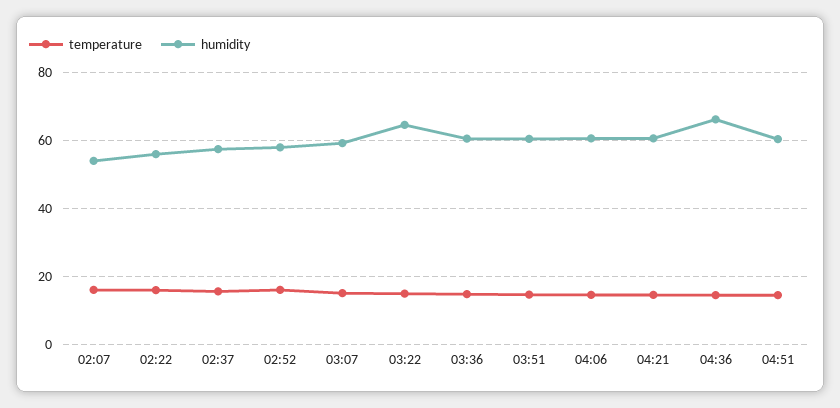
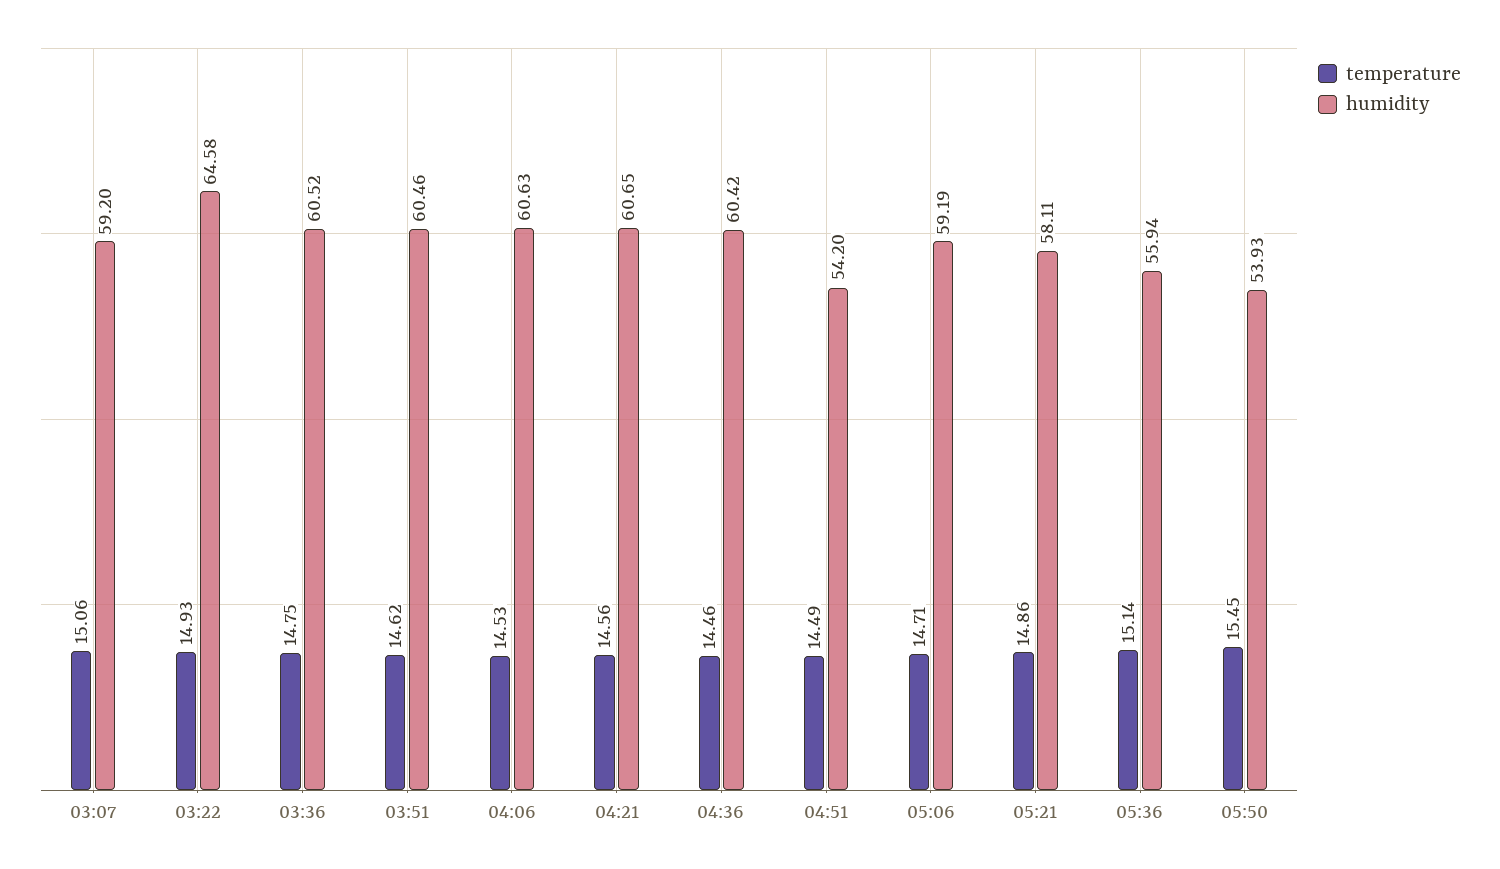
temperature, 02:07: 16 -> none
humidity, 02:07: 54 -> none
temperature, 02:22: 16 -> none
humidity, 02:22: 56 -> none
temperature, 02:37: 16 -> none
humidity, 02:37: 58 -> none
temperature, 02:52: 16 -> none
humidity, 02:52: 58 -> none
humidity, 04:36: 66 -> 60.42
humidity, 04:51: 60 -> 54.2
temperature, 05:06: none -> 14.71
humidity, 05:06: none -> 59.19
temperature, 05:21: none -> 14.86
humidity, 05:21: none -> 58.11
temperature, 05:36: none -> 15.14
humidity, 05:36: none -> 55.94
temperature, 05:50: none -> 15.45
humidity, 05:50: none -> 53.93

